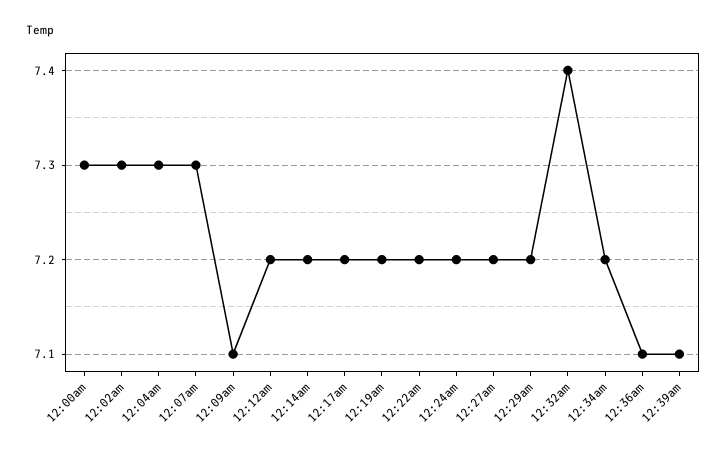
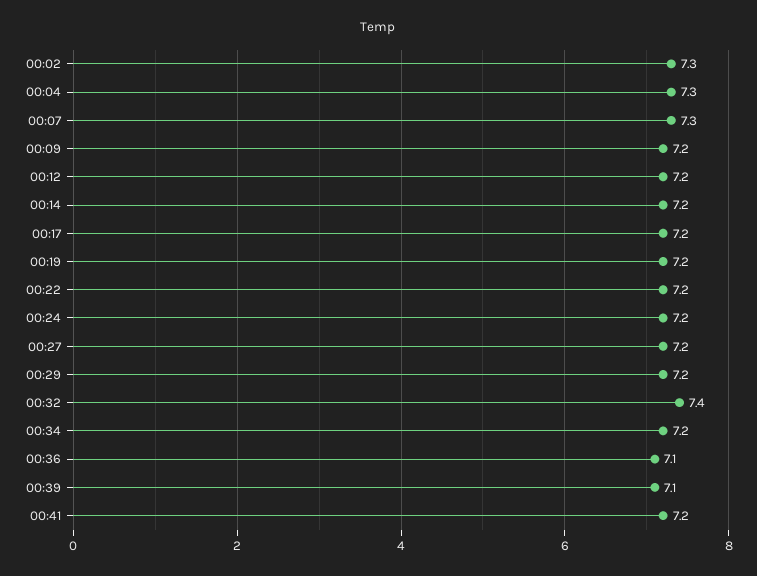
12:00am: 7.3 -> none
12:09am: 7.1 -> 7.2
00:41: none -> 7.2

